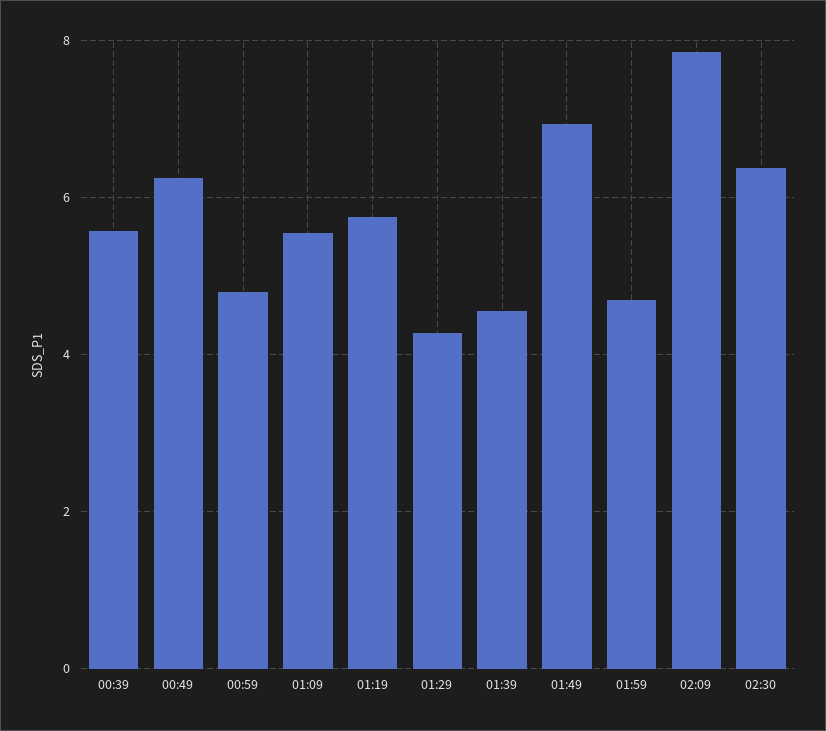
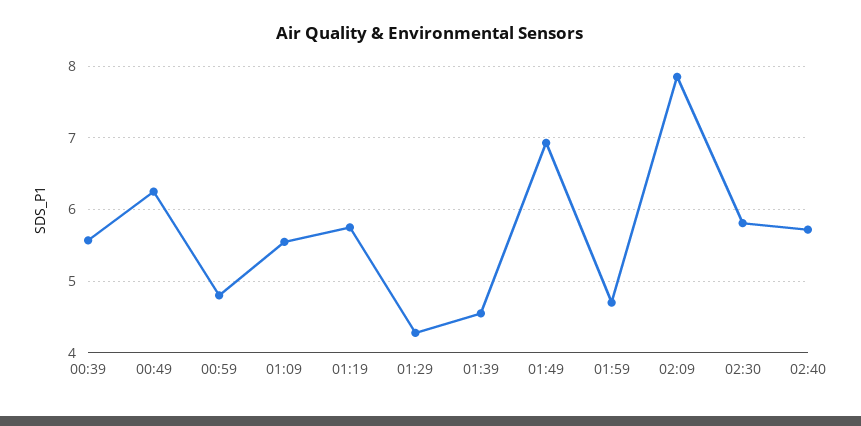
02:30: 6.4 -> 5.8
02:40: none -> 5.7

